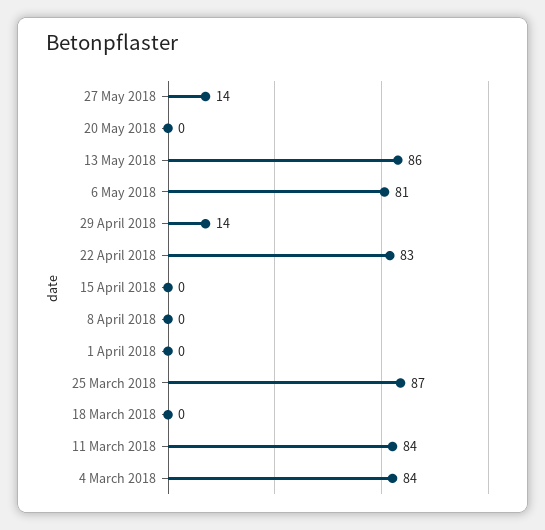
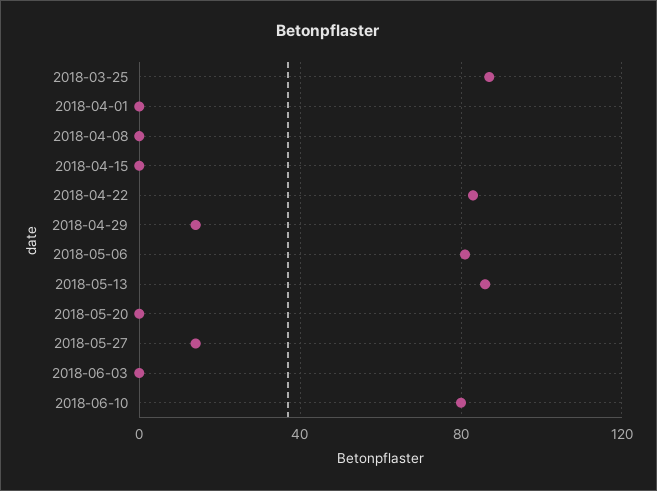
18 March 2018: 0 -> none
11 March 2018: 84 -> none
4 March 2018: 84 -> none
2018-06-03: none -> 0
2018-06-10: none -> 80

